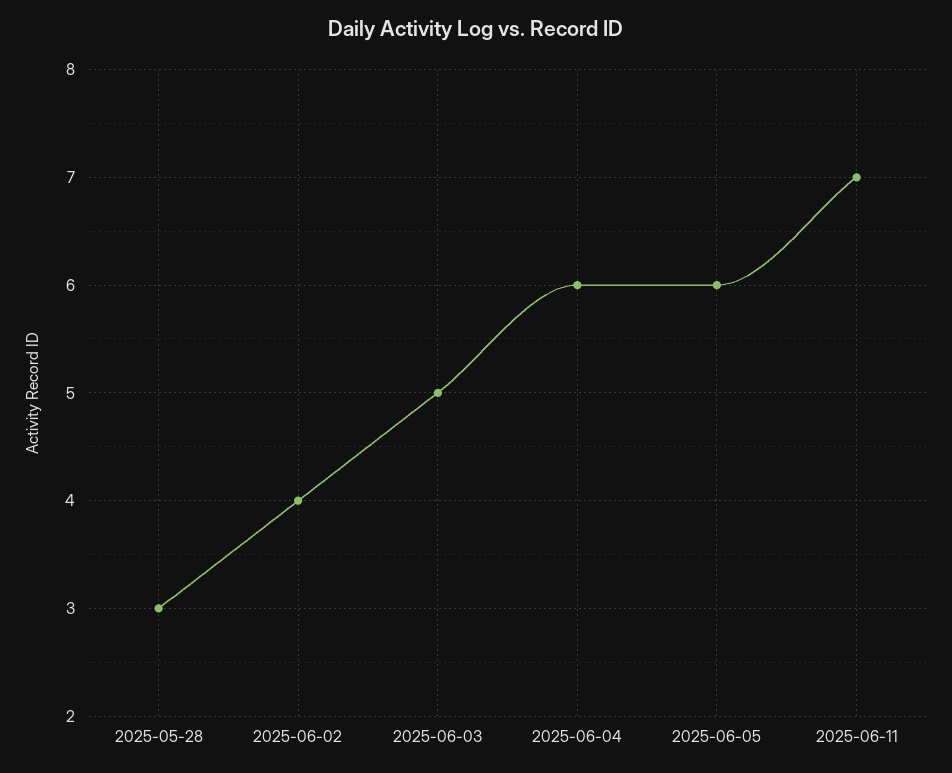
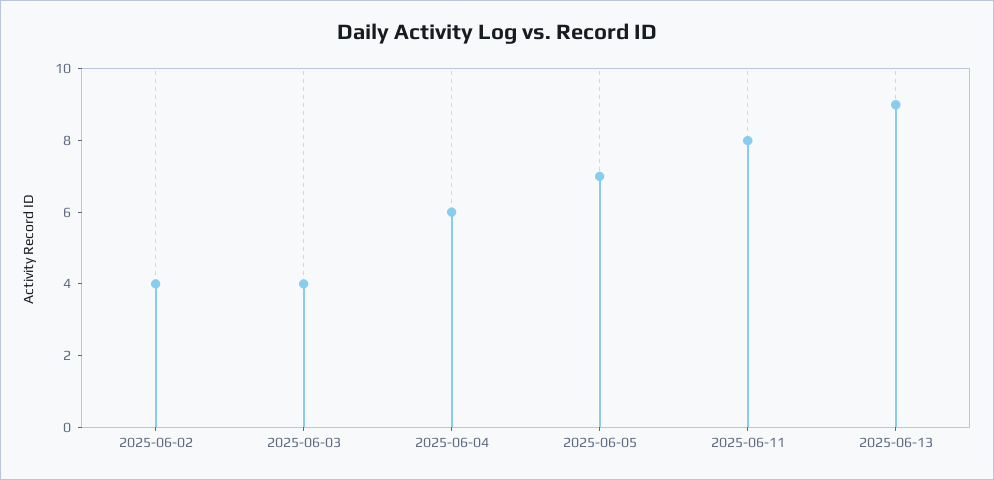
2025-05-28: 3 -> none
2025-06-03: 5 -> 4
2025-06-05: 6 -> 7
2025-06-11: 7 -> 8
2025-06-13: none -> 9

